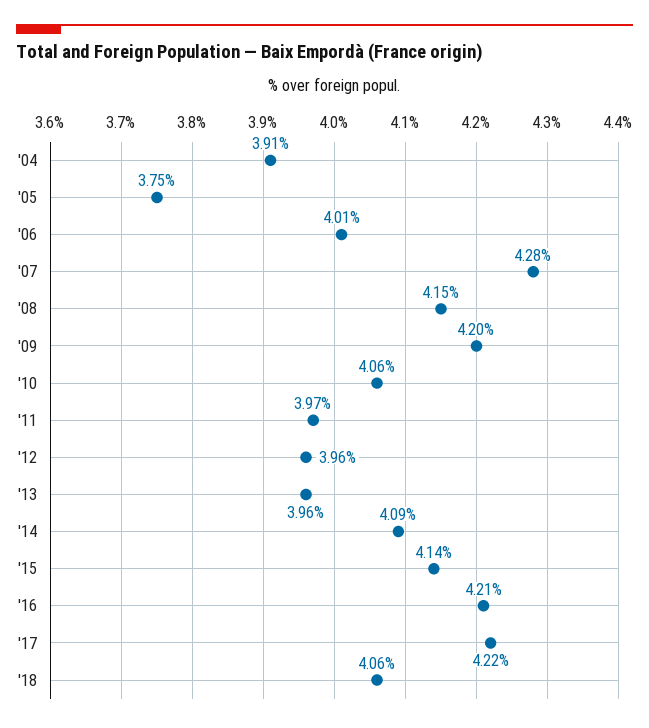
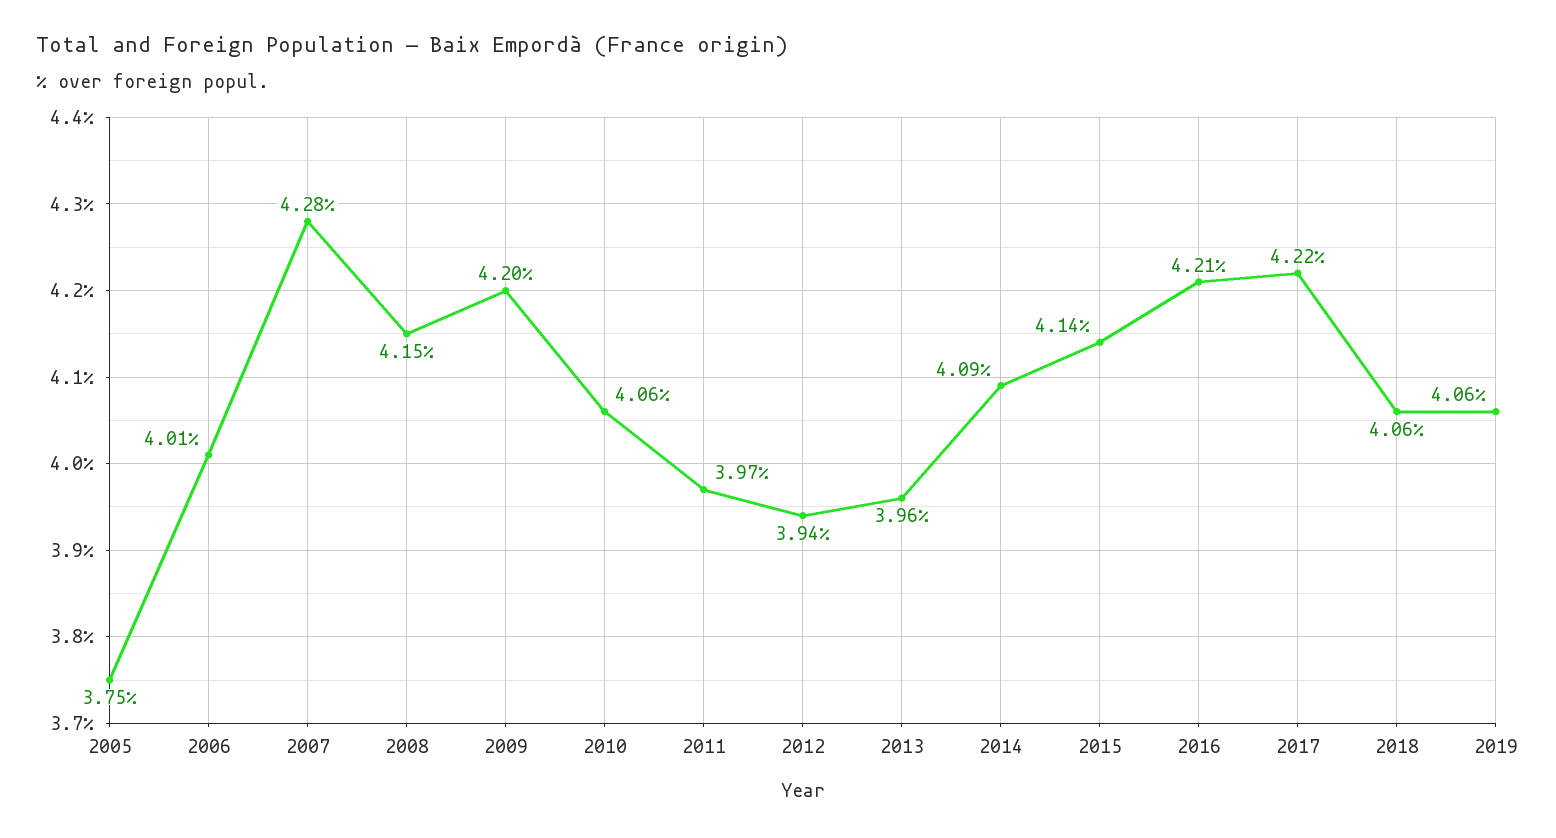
'04: 3.91 -> none
'12: 3.96 -> 3.94
2019: none -> 4.06

